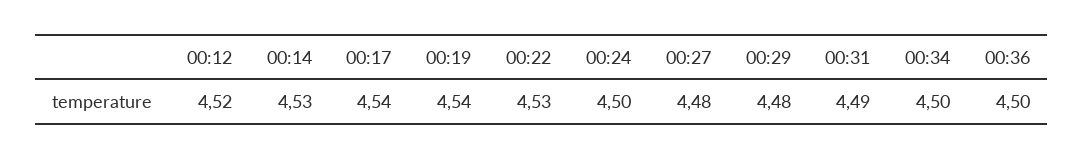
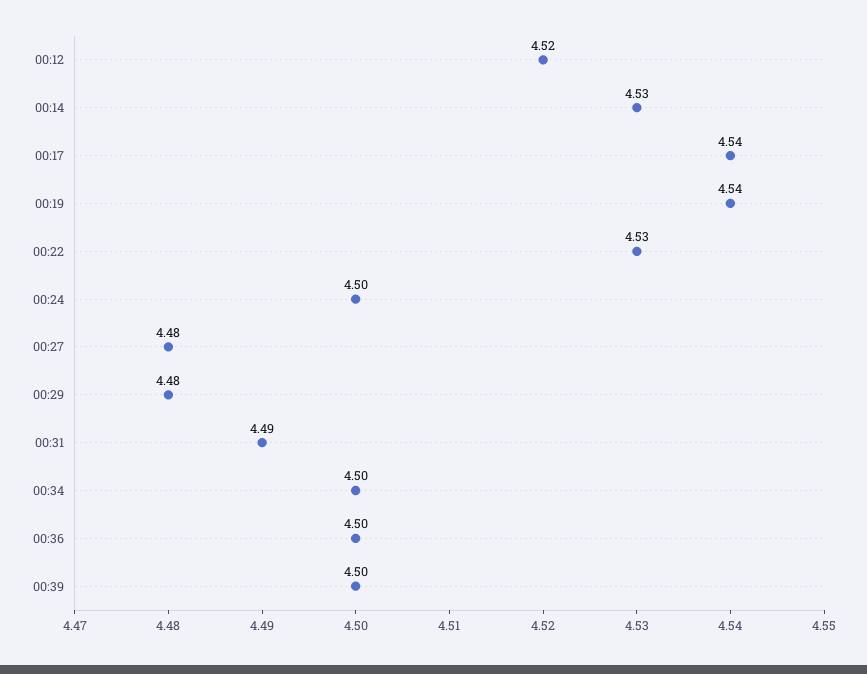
00:39: none -> 4.5

